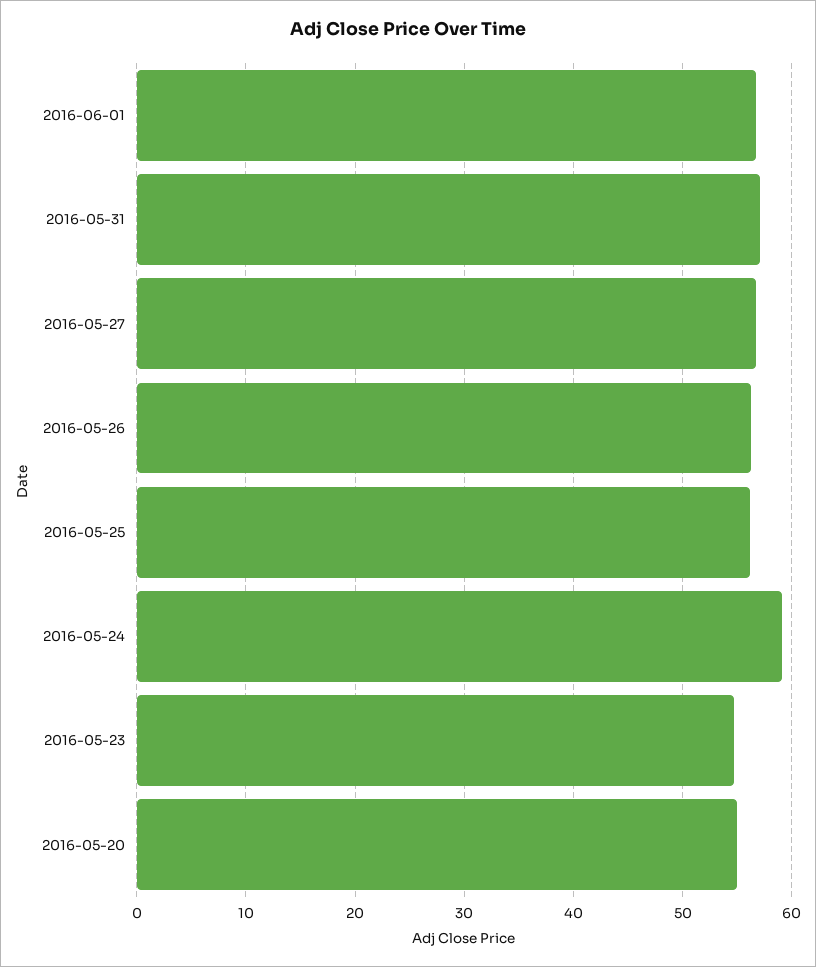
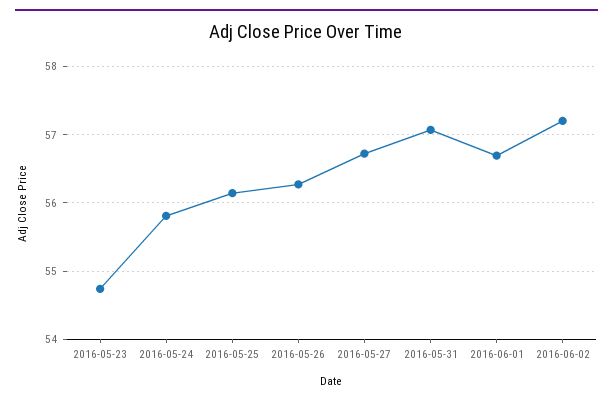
2016-05-24: 59 -> 55.8
2016-05-20: 55 -> none
2016-06-02: none -> 57.2

